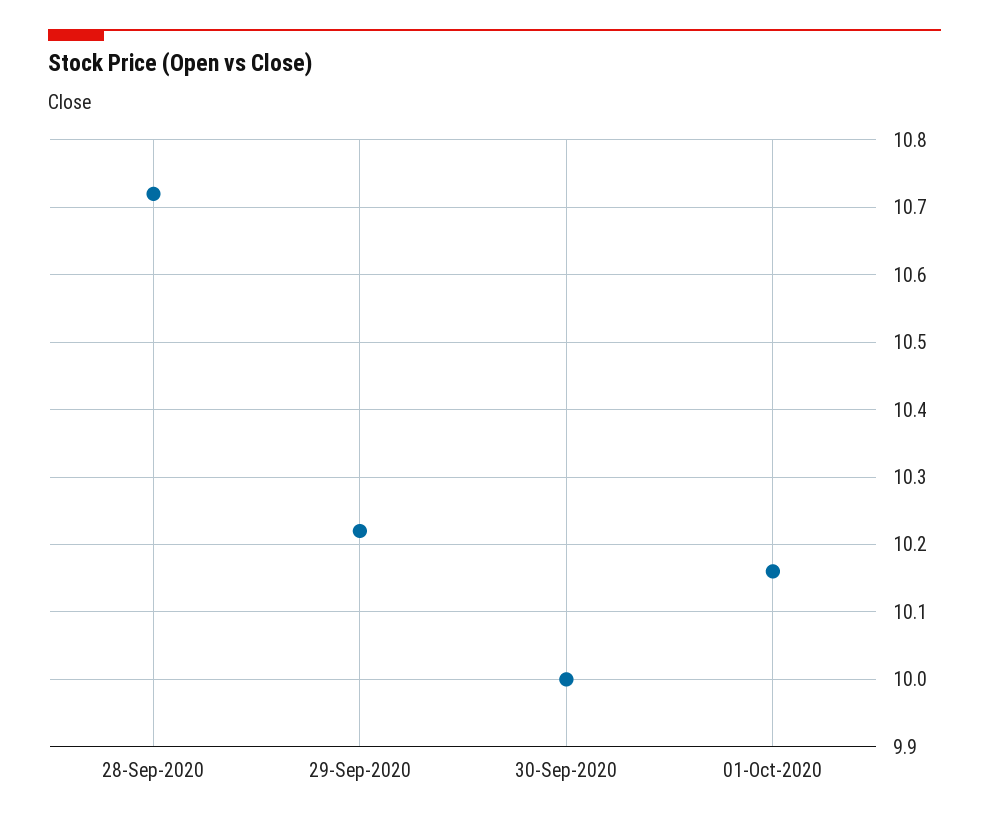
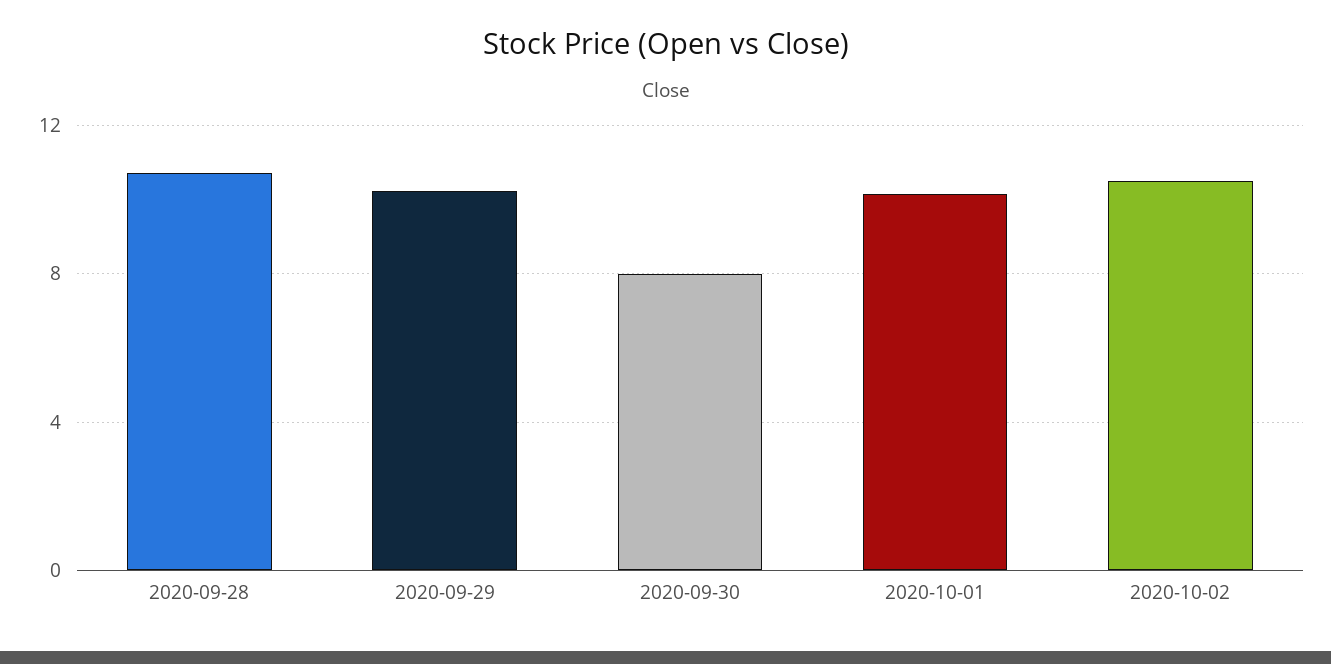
30-Sep-2020: 10 -> 8
2020-10-02: none -> 10.5

